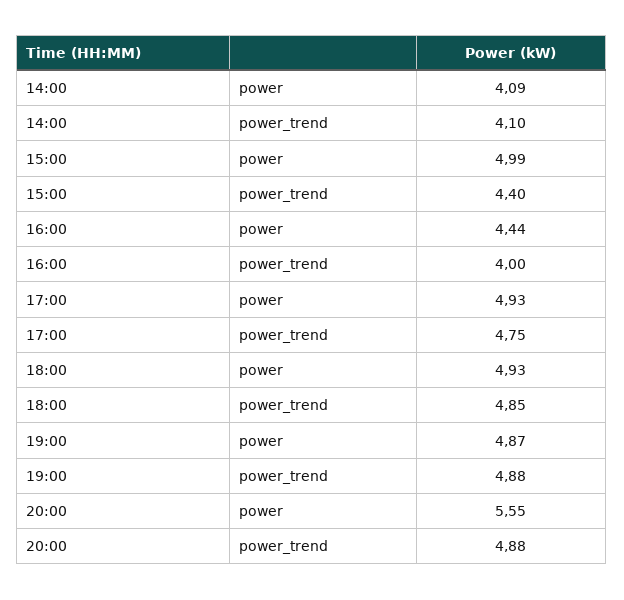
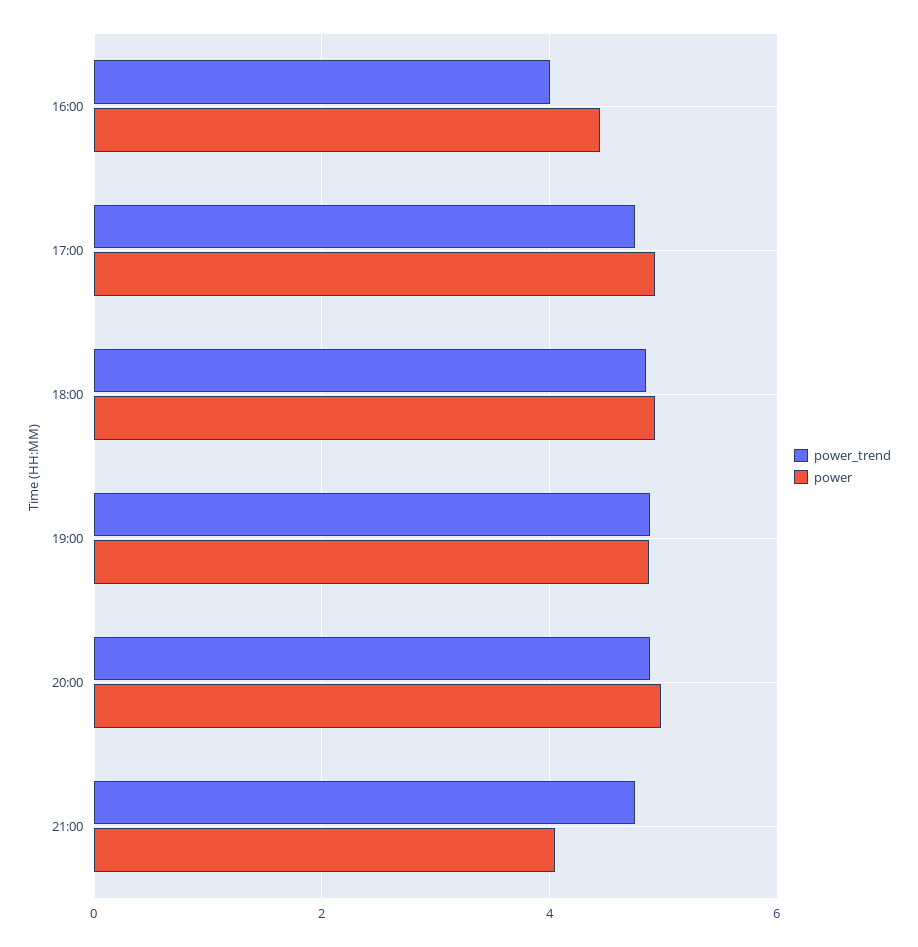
power, 14:00: 4.09 -> none
power_trend, 14:00: 4.1 -> none
power, 15:00: 4.99 -> none
power_trend, 15:00: 4.4 -> none
power, 20:00: 5.55 -> 5
power_trend, 21:00: none -> 4.8
power, 21:00: none -> 4

